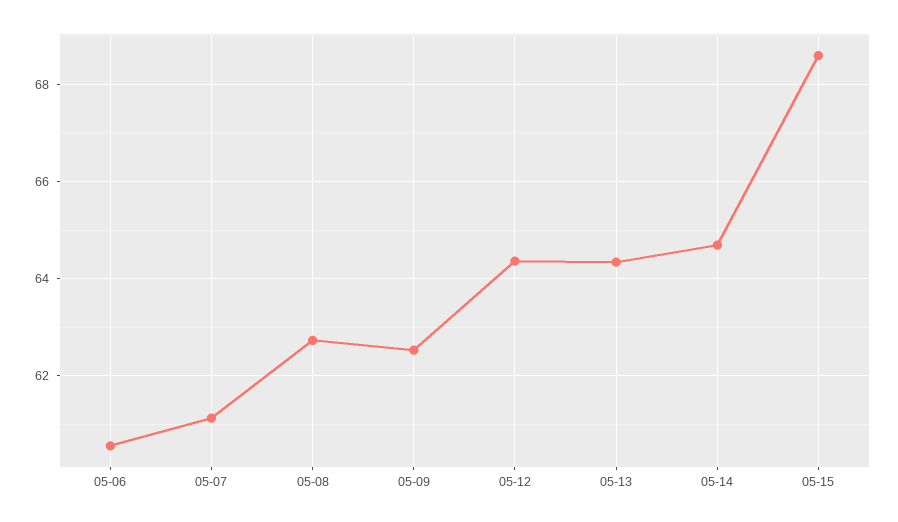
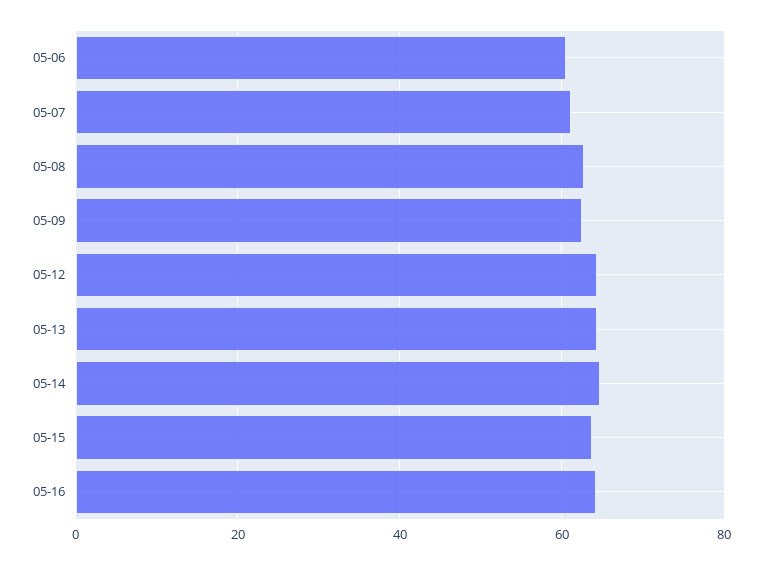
05-15: 68.6 -> 64
05-16: none -> 64

